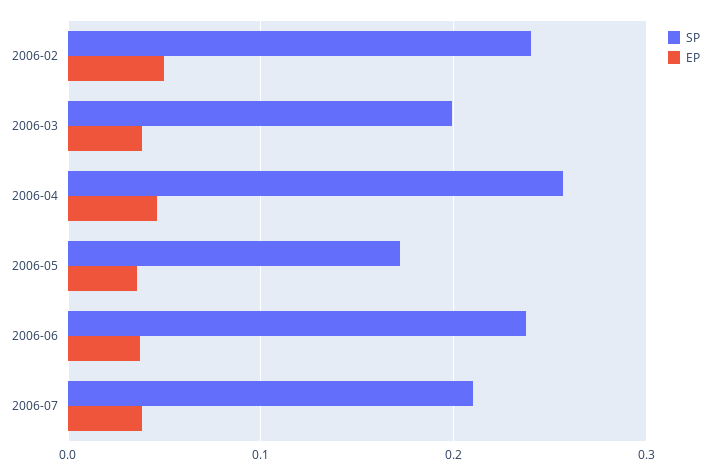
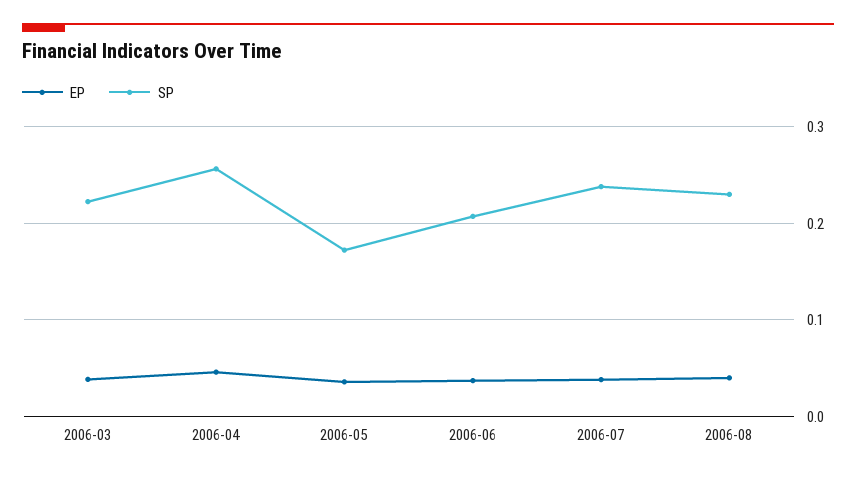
SP, 2006-02: 0.24 -> none
EP, 2006-02: 0.05 -> none
SP, 2006-03: 0.2 -> 0.22
SP, 2006-06: 0.24 -> 0.21
SP, 2006-07: 0.21 -> 0.24
EP, 2006-08: none -> 0.04
SP, 2006-08: none -> 0.23

